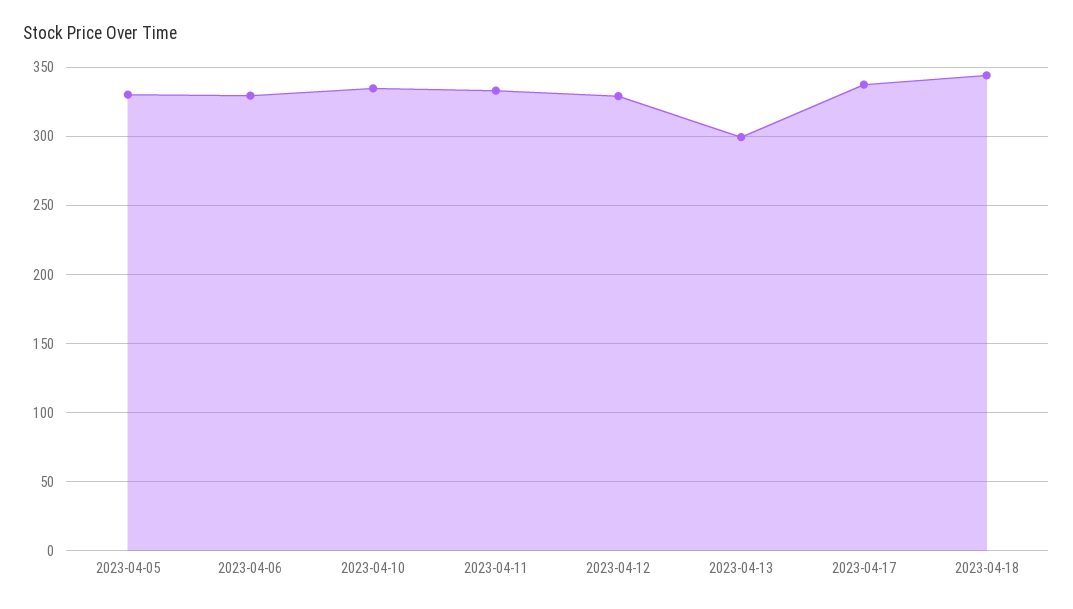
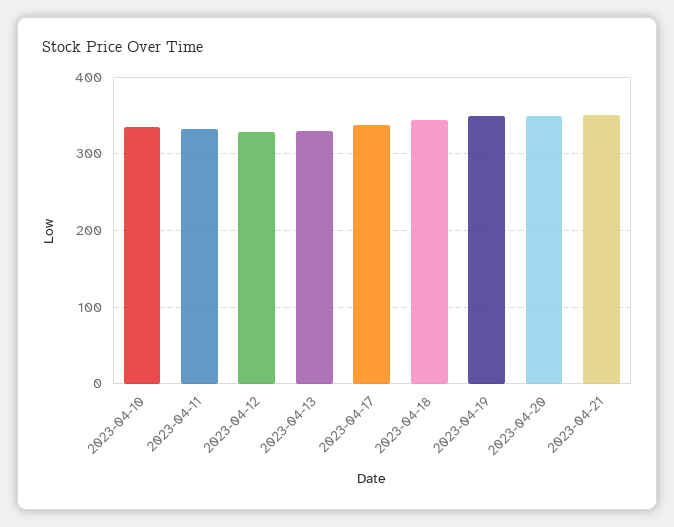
2023-04-05: 330 -> none
2023-04-06: 330 -> none
2023-04-13: 300 -> 330
2023-04-19: none -> 350
2023-04-20: none -> 350
2023-04-21: none -> 350

